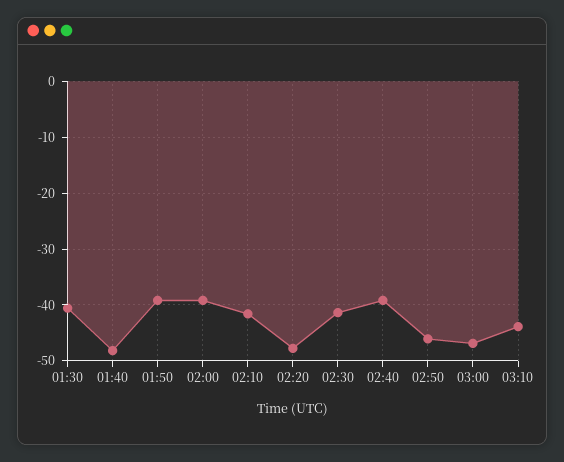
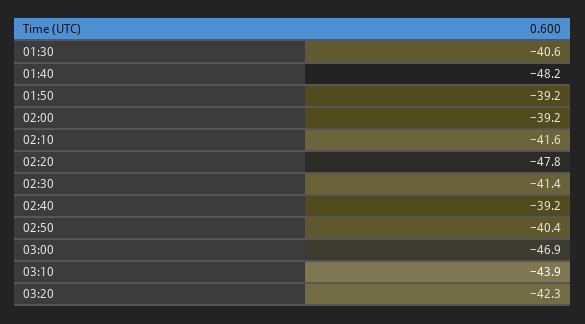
02:50: -46 -> -40.4
03:20: none -> -42.3

